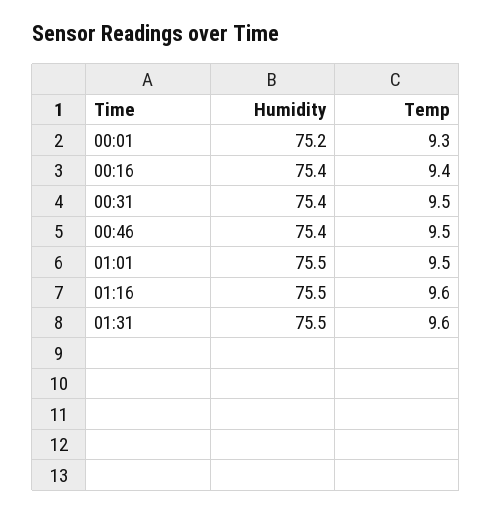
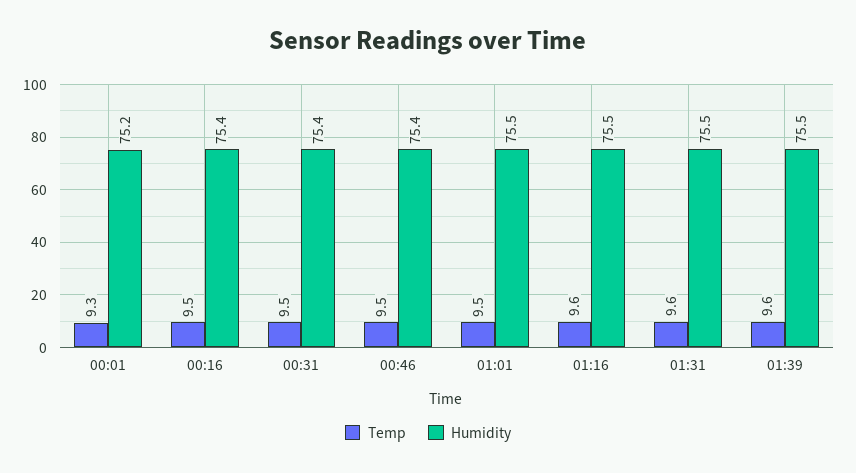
Temp, 00:16: 9.4 -> 9.5
Temp, 01:39: none -> 9.6
Humidity, 01:39: none -> 75.5

